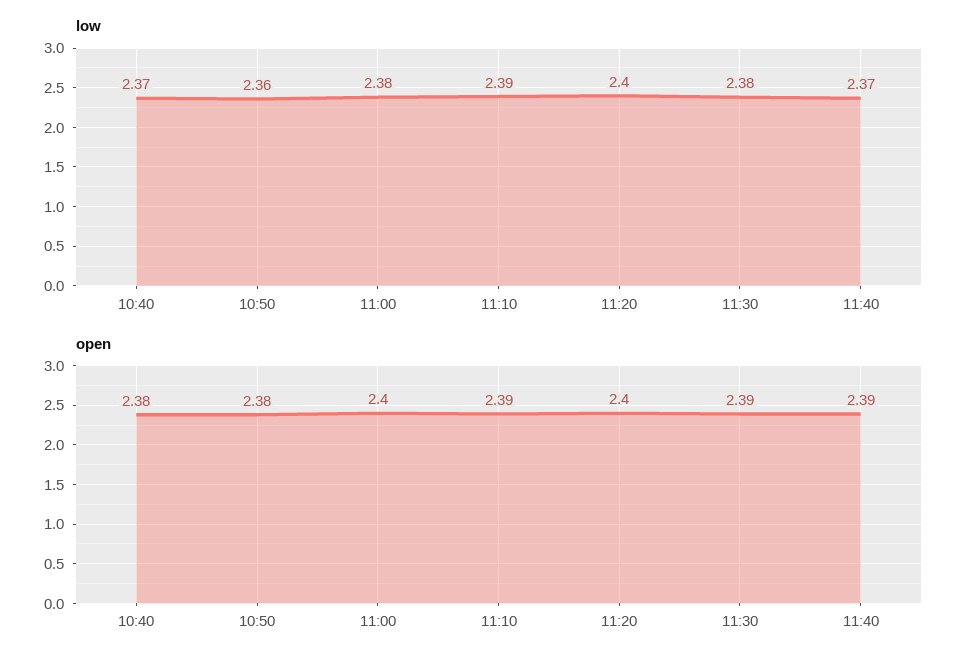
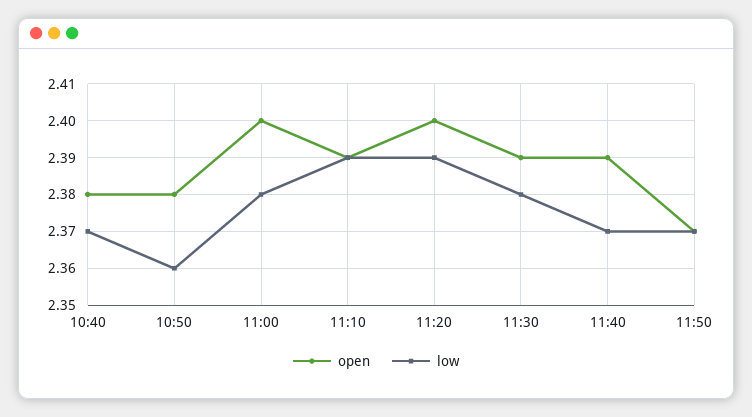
low, 11:20: 2.4 -> 2.39
open, 11:50: none -> 2.37
low, 11:50: none -> 2.37

